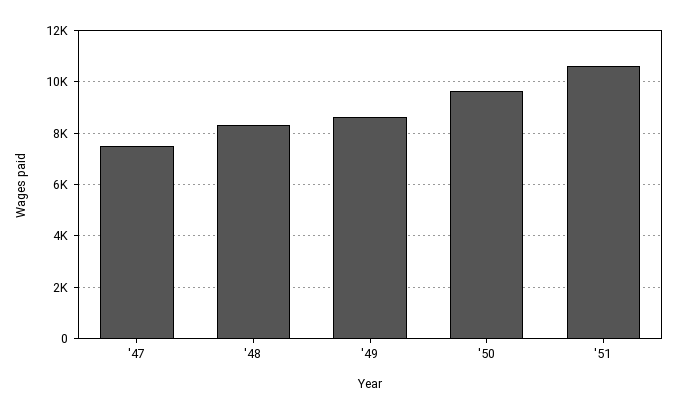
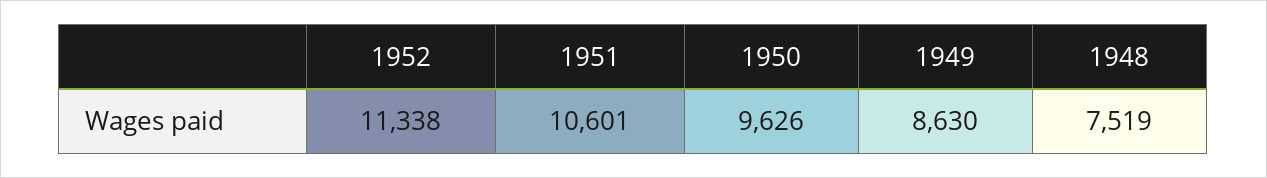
'47: 7500 -> none
'48: 8250 -> 7519
1952: none -> 11338

